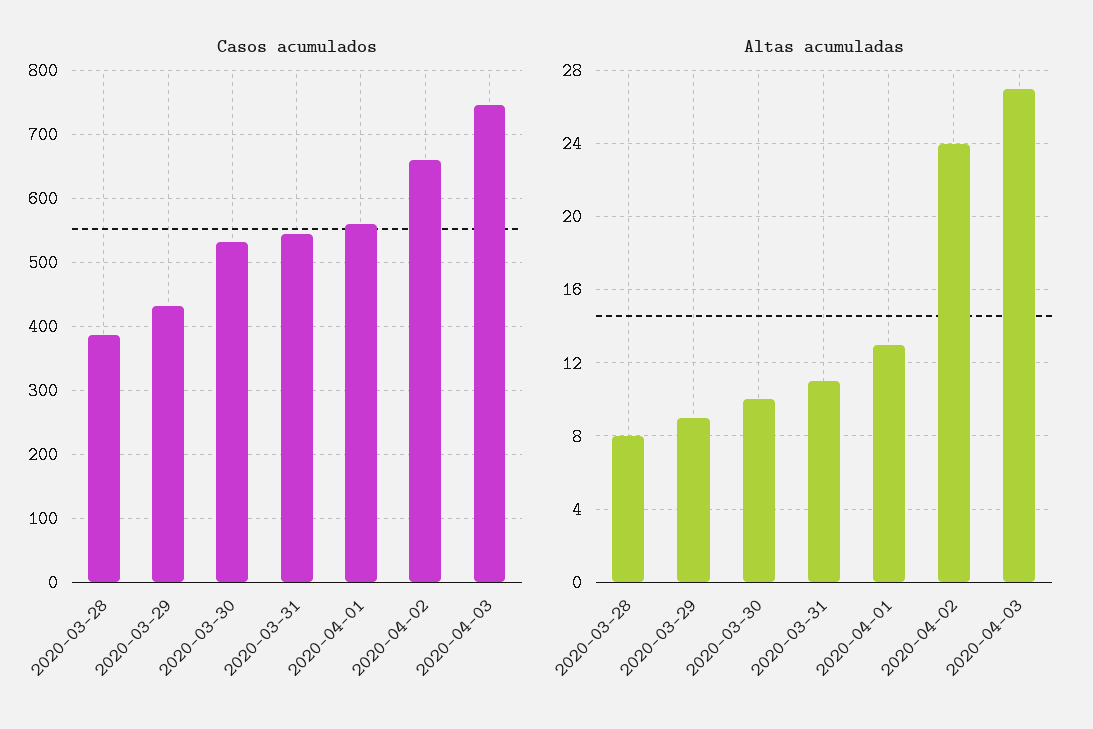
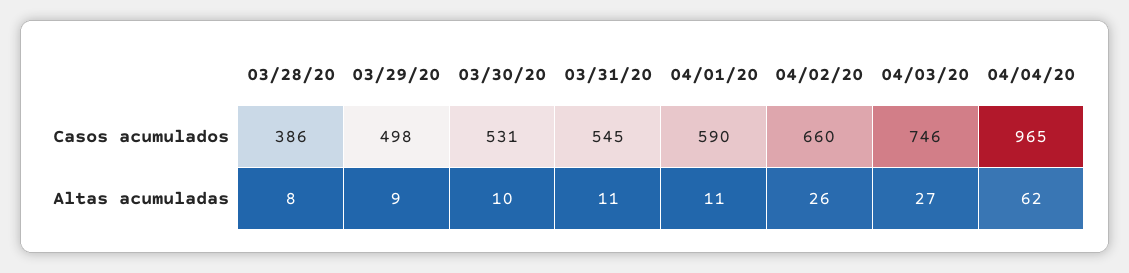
Casos acumulados, 2020-03-29: 430 -> 498
Casos acumulados, 2020-04-01: 560 -> 590
Altas acumuladas, 2020-04-01: 13 -> 11
Altas acumuladas, 2020-04-02: 24 -> 26
Casos acumulados, 04/04/20: none -> 965
Altas acumuladas, 04/04/20: none -> 62

